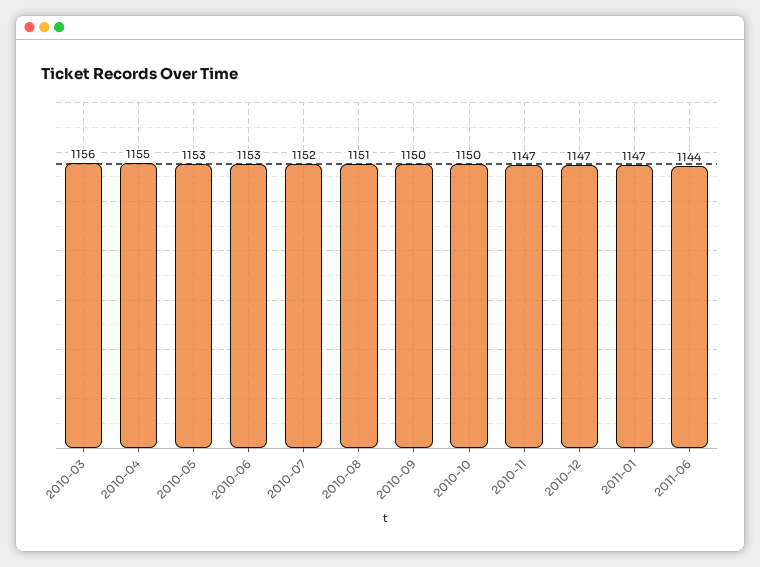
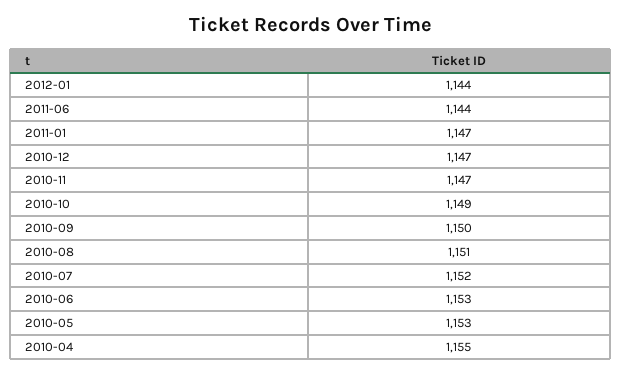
2010-03: 1156 -> none
2010-10: 1150 -> 1149
2012-01: none -> 1144

